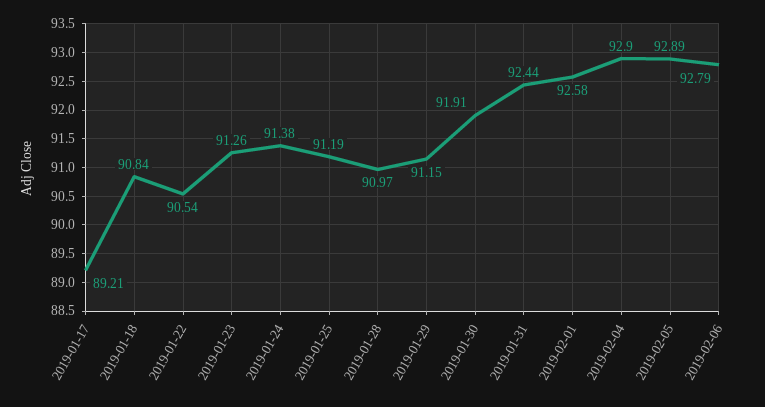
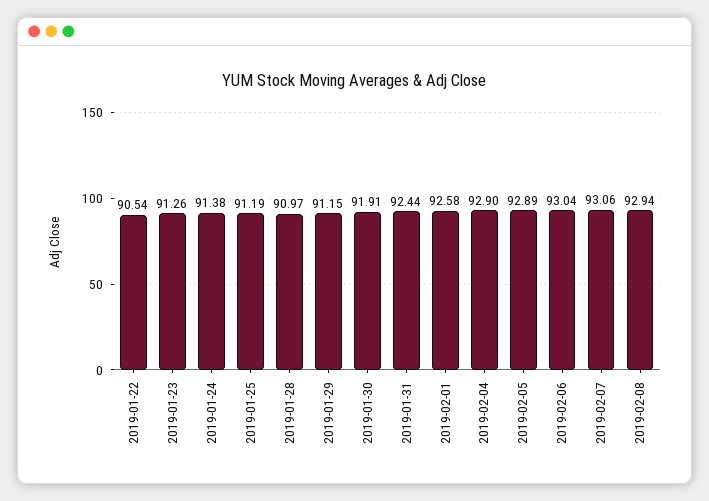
2019-01-17: 89.21 -> none
2019-01-18: 90.84 -> none
2019-02-06: 92.79 -> 93.04
2019-02-07: none -> 93.06
2019-02-08: none -> 92.94

